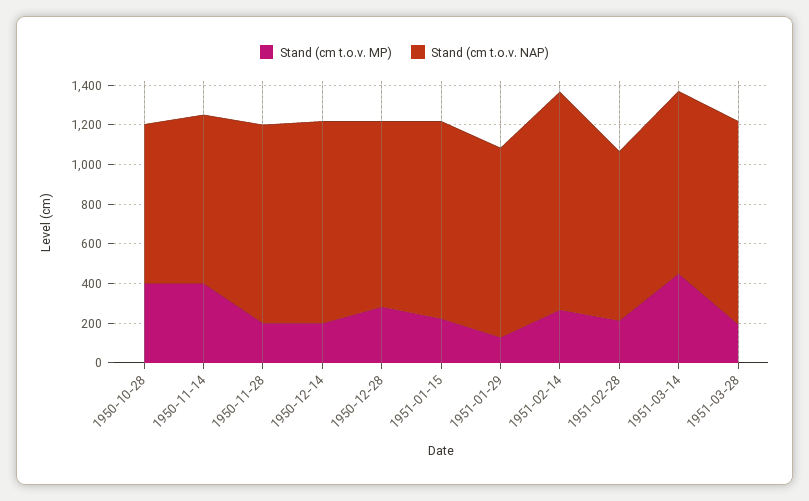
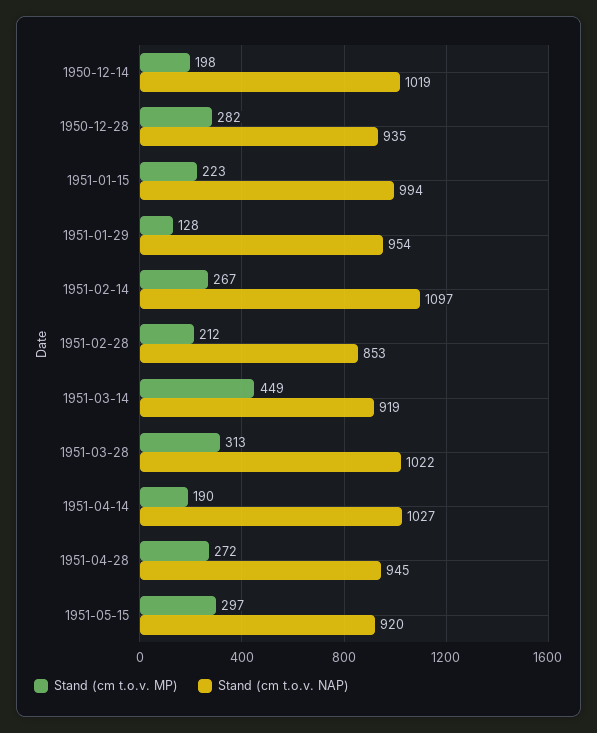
Stand (cm t.o.v. MP), 1950-10-28: 400 -> none
Stand (cm t.o.v. NAP), 1950-10-28: 800 -> none
Stand (cm t.o.v. MP), 1950-11-14: 400 -> none
Stand (cm t.o.v. NAP), 1950-11-14: 850 -> none
Stand (cm t.o.v. MP), 1950-11-28: 200 -> none
Stand (cm t.o.v. NAP), 1950-11-28: 1000 -> none
Stand (cm t.o.v. MP), 1951-03-28: 200 -> 313
Stand (cm t.o.v. MP), 1951-04-14: none -> 190
Stand (cm t.o.v. NAP), 1951-04-14: none -> 1027
Stand (cm t.o.v. MP), 1951-04-28: none -> 272
Stand (cm t.o.v. NAP), 1951-04-28: none -> 945
Stand (cm t.o.v. MP), 1951-05-15: none -> 297
Stand (cm t.o.v. NAP), 1951-05-15: none -> 920

